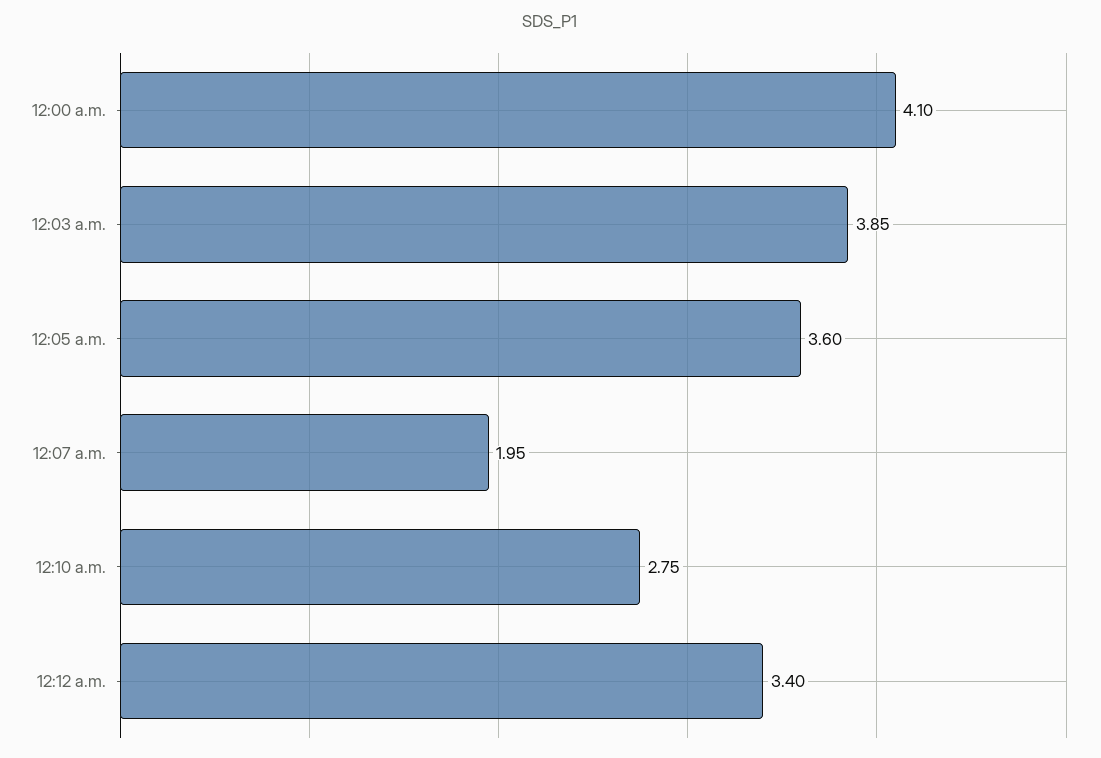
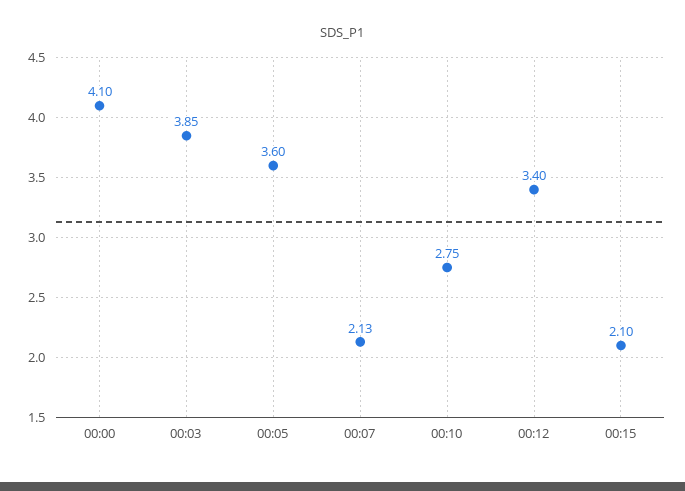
12:07 a.m.: 1.95 -> 2.13
00:15: none -> 2.1

